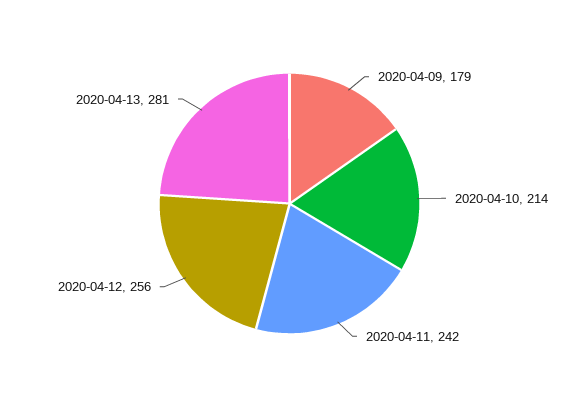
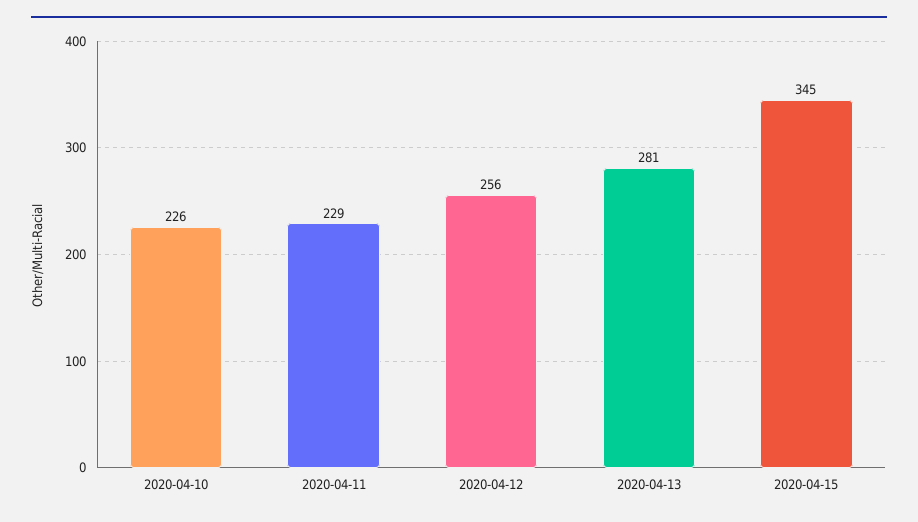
2020-04-09: 179 -> none
2020-04-10: 214 -> 226
2020-04-11: 242 -> 229
2020-04-15: none -> 345

